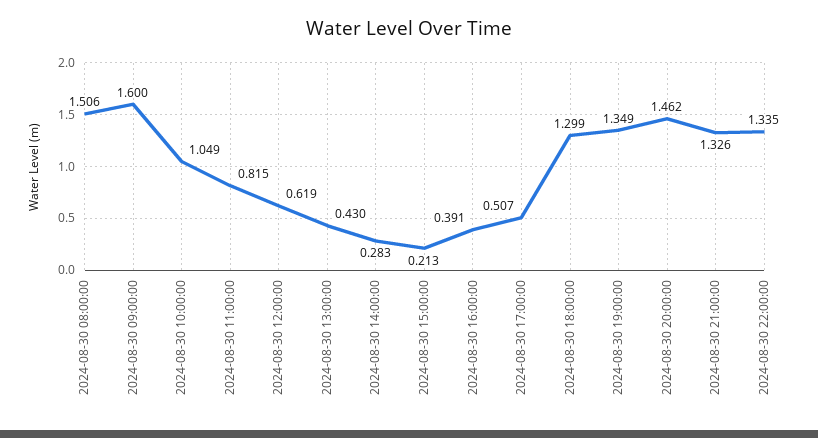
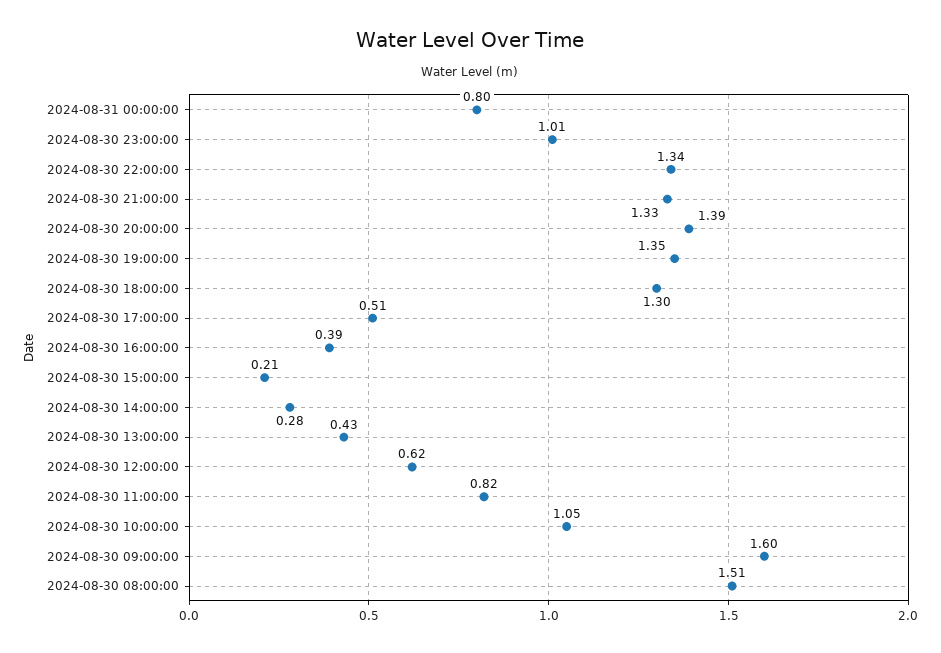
2024-08-30 20:00:00: 1.462 -> 1.39
2024-08-31 00:00:00: none -> 0.8
2024-08-30 23:00:00: none -> 1.01

